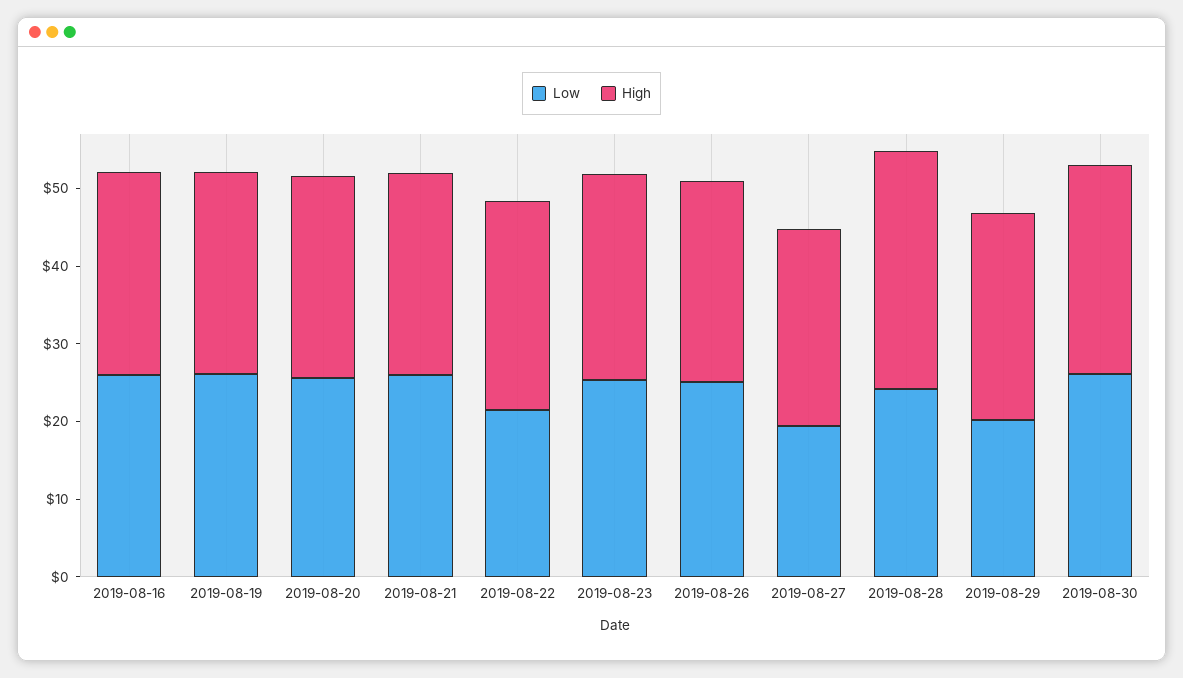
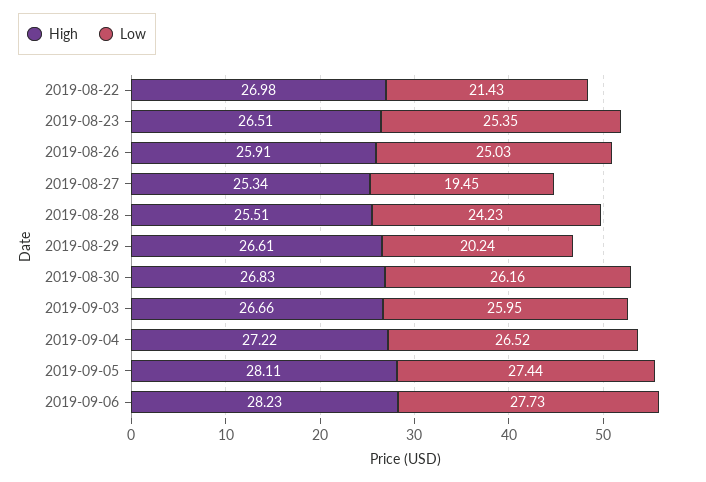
Low, 2019-08-16: 26 -> none
High, 2019-08-16: 26 -> none
Low, 2019-08-19: 26 -> none
High, 2019-08-19: 26 -> none
Low, 2019-08-20: 26 -> none
High, 2019-08-20: 26 -> none
Low, 2019-08-21: 26 -> none
High, 2019-08-21: 26 -> none
High, 2019-08-28: 30 -> 25.51
High, 2019-09-03: none -> 26.66
Low, 2019-09-03: none -> 25.95
High, 2019-09-04: none -> 27.22
Low, 2019-09-04: none -> 26.52
High, 2019-09-05: none -> 28.11
Low, 2019-09-05: none -> 27.44
High, 2019-09-06: none -> 28.23
Low, 2019-09-06: none -> 27.73

